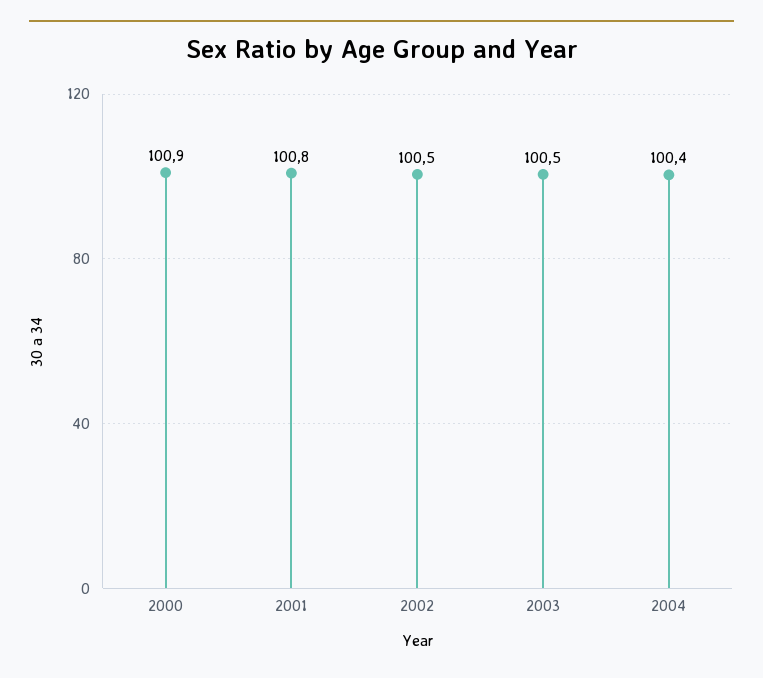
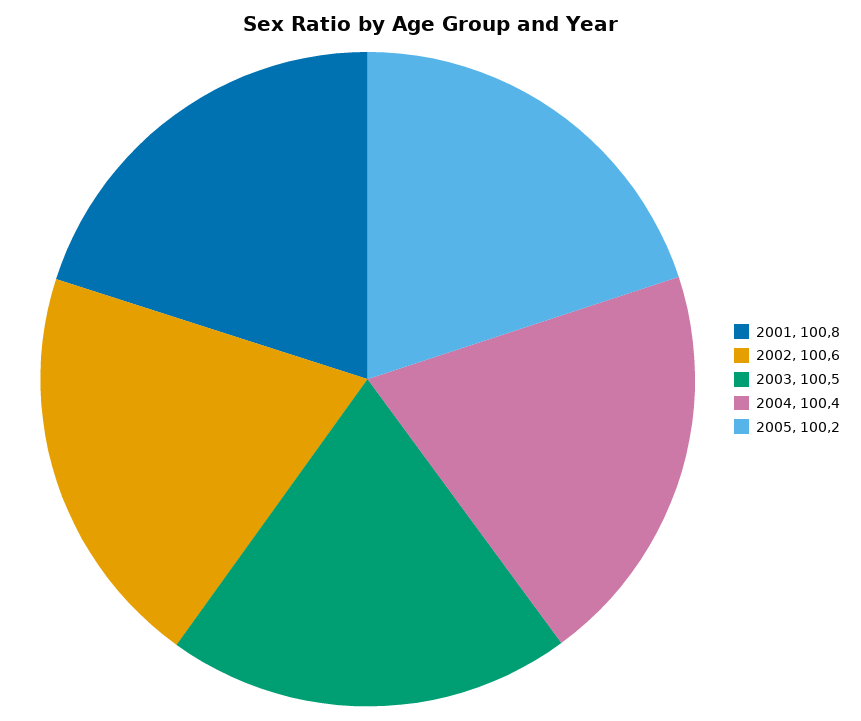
2000: 100.9 -> none
2002: 100.5 -> 100.6
2005: none -> 100.2

